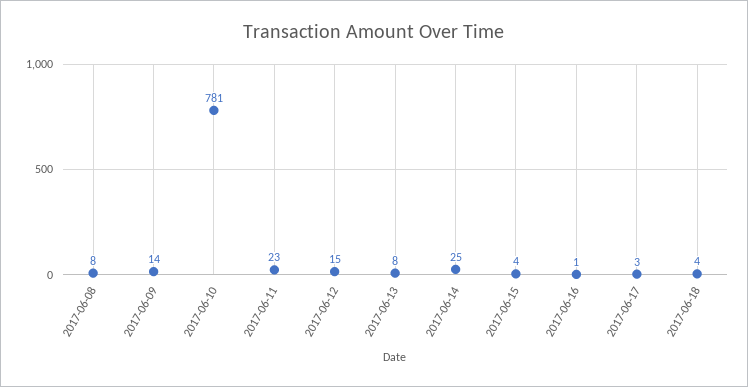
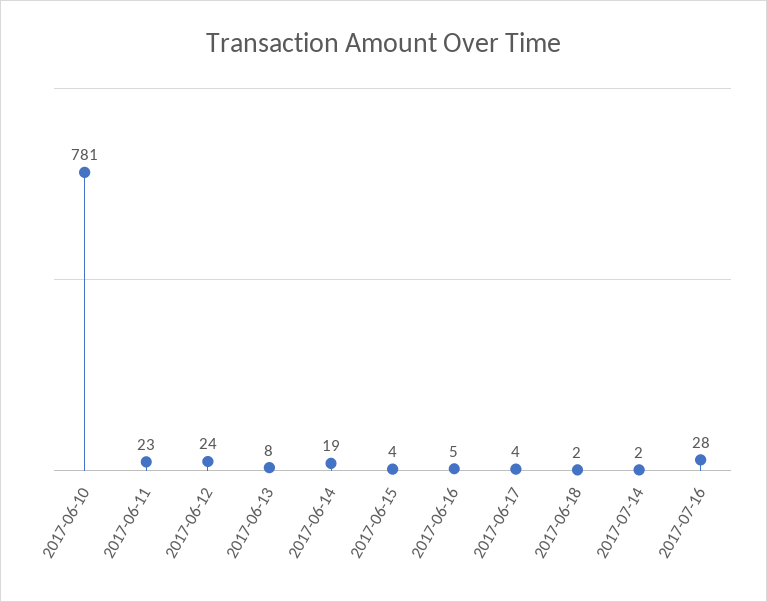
2017-06-08: 8 -> none
2017-06-09: 14 -> none
2017-06-12: 15 -> 24
2017-06-14: 25 -> 19
2017-06-16: 1 -> 5
2017-06-17: 3 -> 4
2017-06-18: 4 -> 2
2017-07-14: none -> 2
2017-07-16: none -> 28

